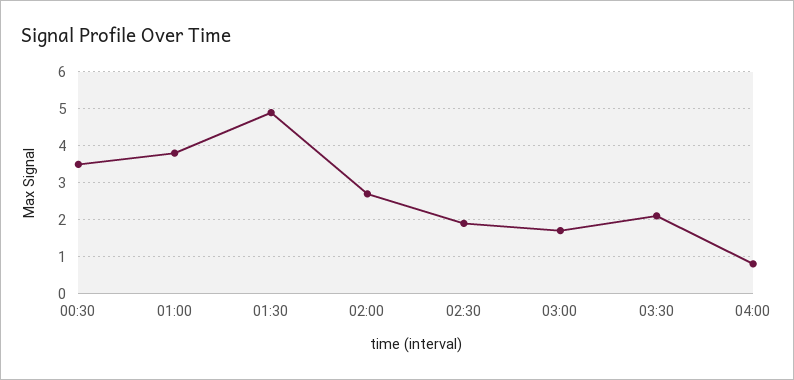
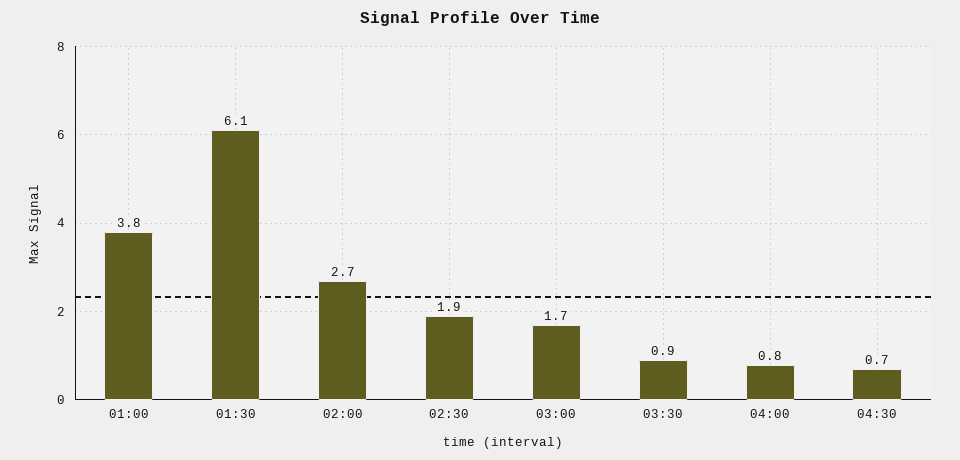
00:30: 3.5 -> none
01:30: 5 -> 6.1
03:30: 2 -> 0.9
04:30: none -> 0.7

